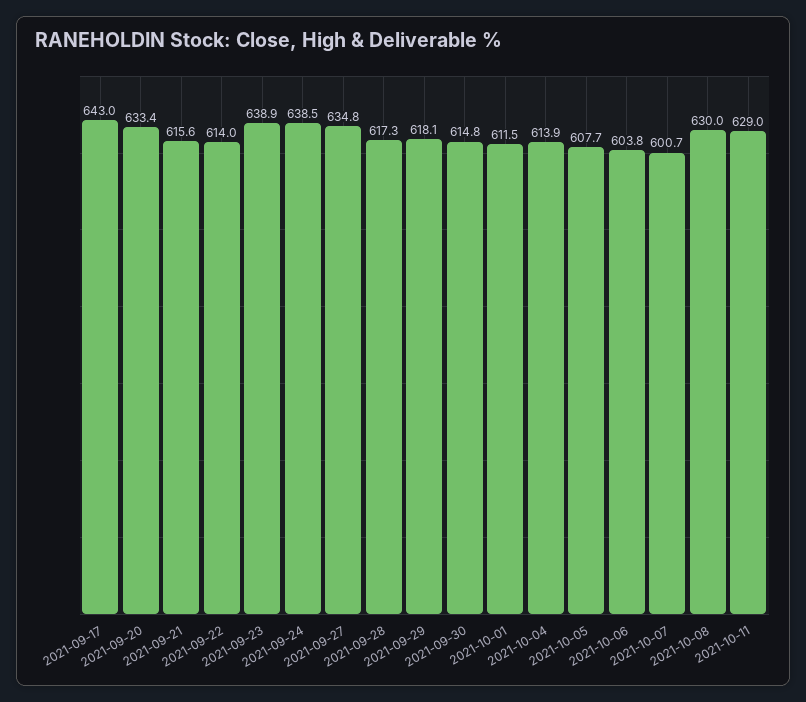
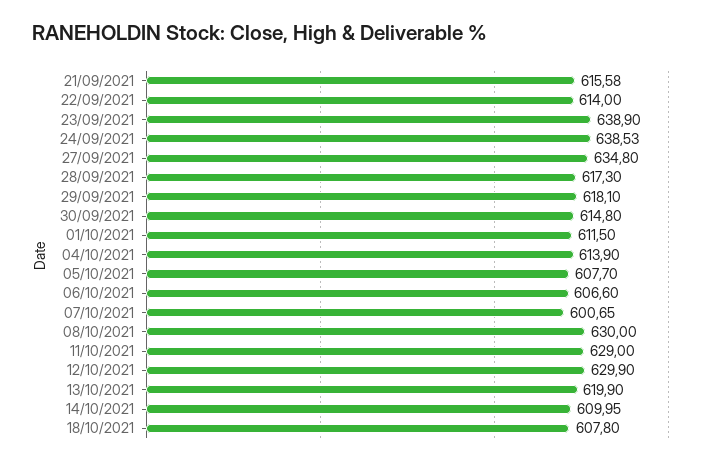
2021-09-17: 643 -> none
2021-09-20: 633.4 -> none
2021-10-06: 603.8 -> 606.6
12/10/2021: none -> 629.9
13/10/2021: none -> 619.9
14/10/2021: none -> 609.95
18/10/2021: none -> 607.8

